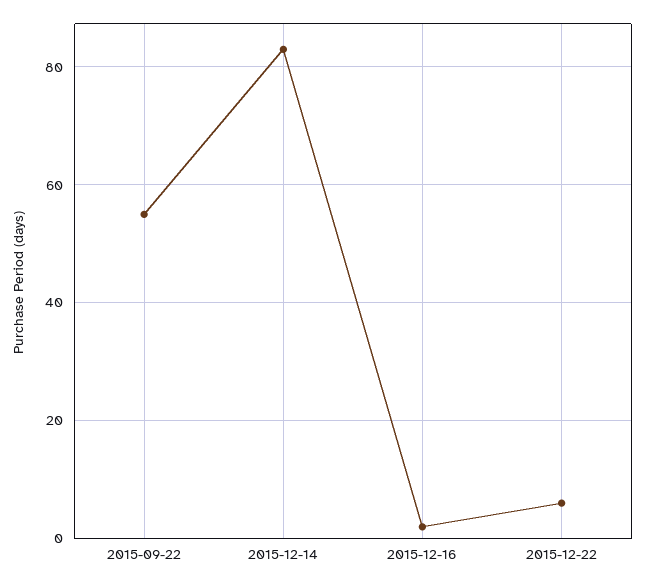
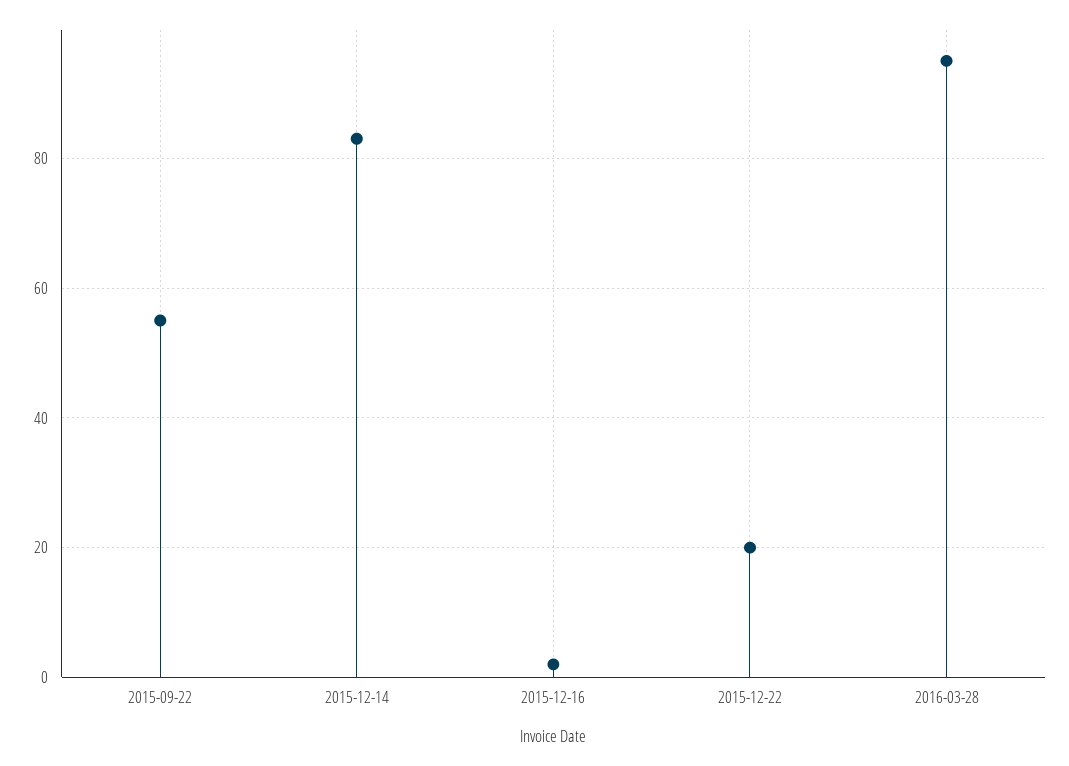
2015-12-22: 5 -> 20
2016-03-28: none -> 95

